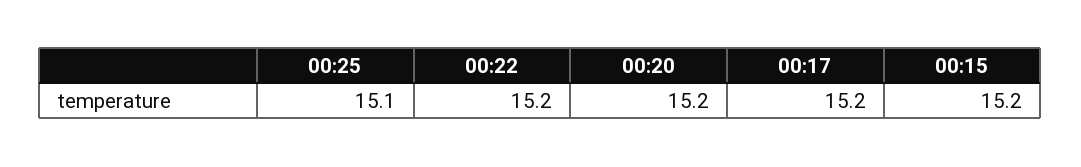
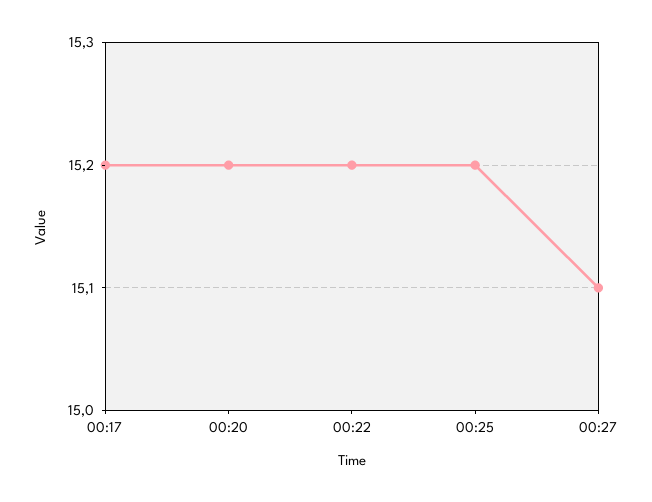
00:25: 15.1 -> 15.2
00:15: 15.2 -> none
00:27: none -> 15.1

